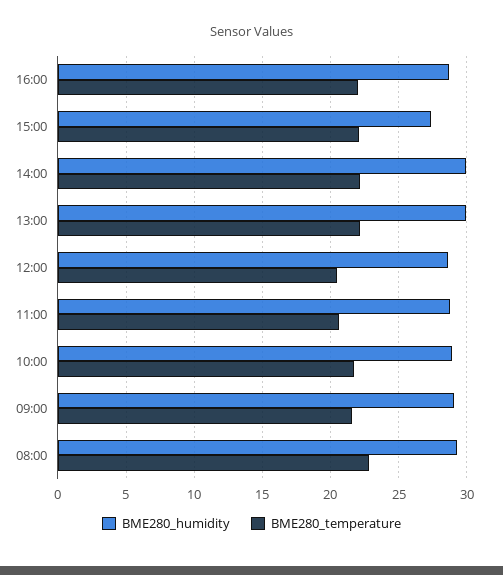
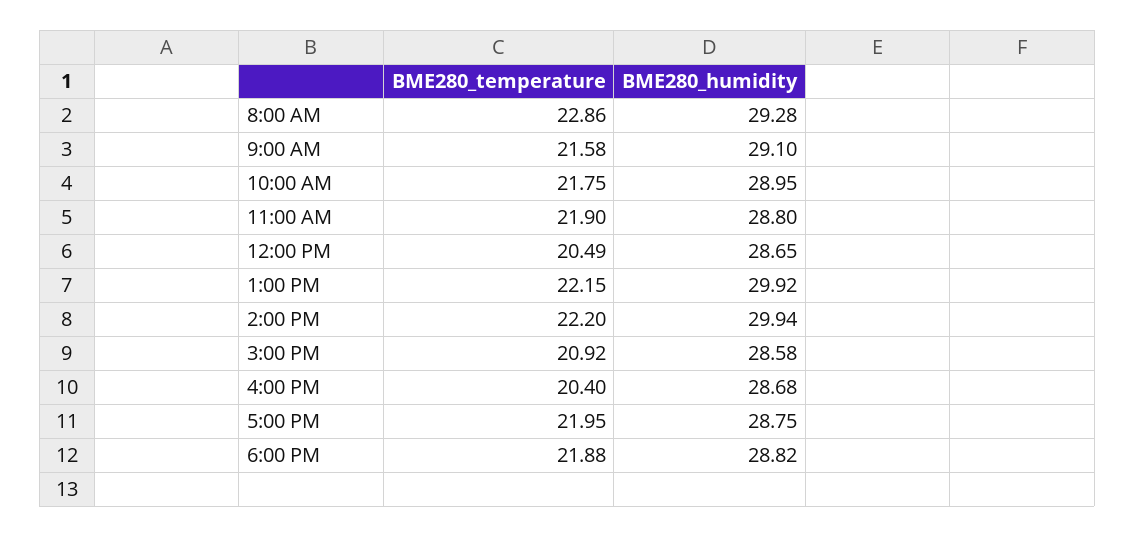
BME280_temperature, 16:00: 22 -> 20.4
BME280_humidity, 15:00: 27.5 -> 28.58
BME280_temperature, 15:00: 22 -> 20.92
BME280_temperature, 11:00: 20.5 -> 21.9
BME280_temperature, 5:00 PM: none -> 21.95
BME280_humidity, 5:00 PM: none -> 28.75
BME280_temperature, 6:00 PM: none -> 21.88
BME280_humidity, 6:00 PM: none -> 28.82

